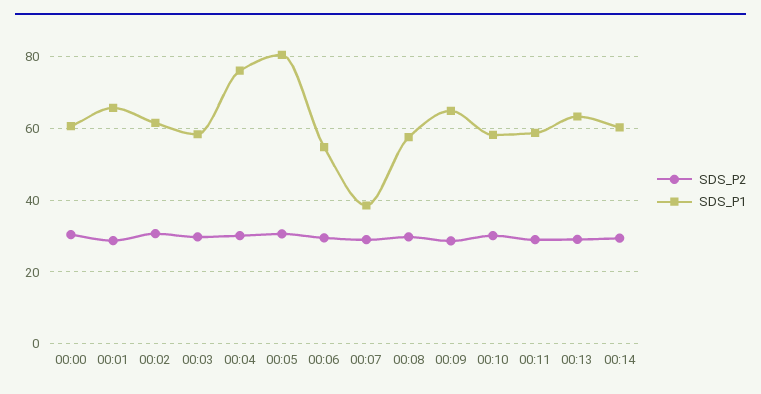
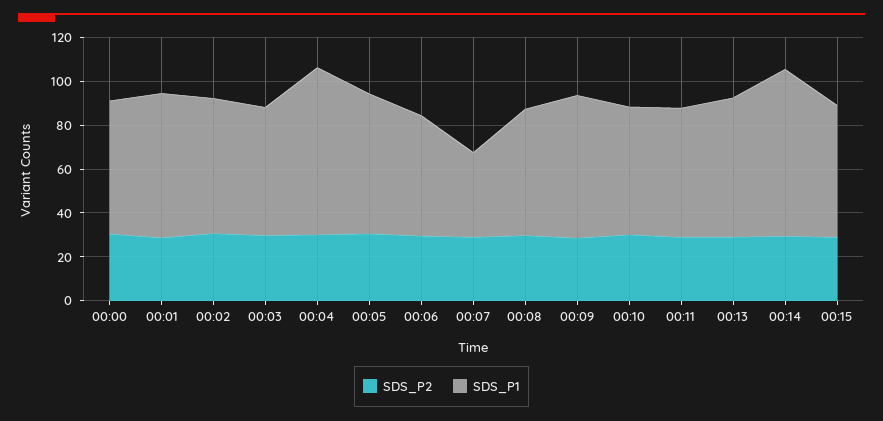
SDS_P1, 00:05: 80 -> 65
SDS_P1, 00:14: 60 -> 75
SDS_P2, 00:15: none -> 30
SDS_P1, 00:15: none -> 60

